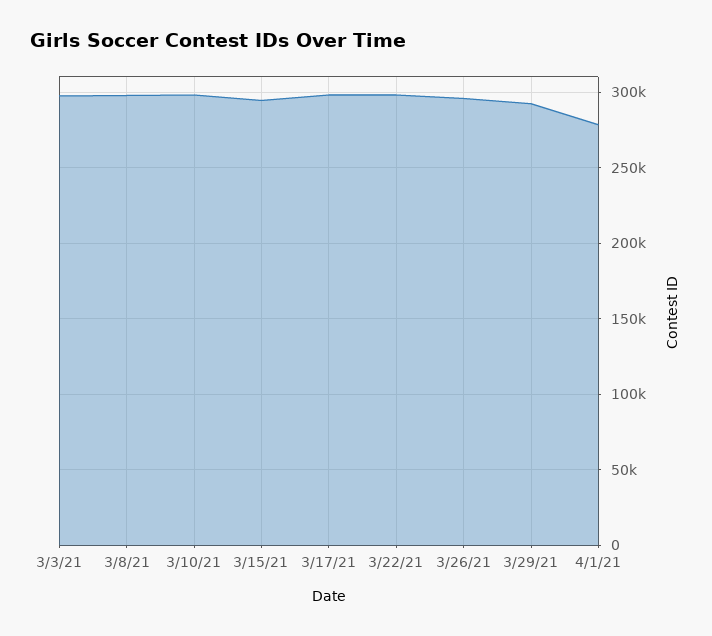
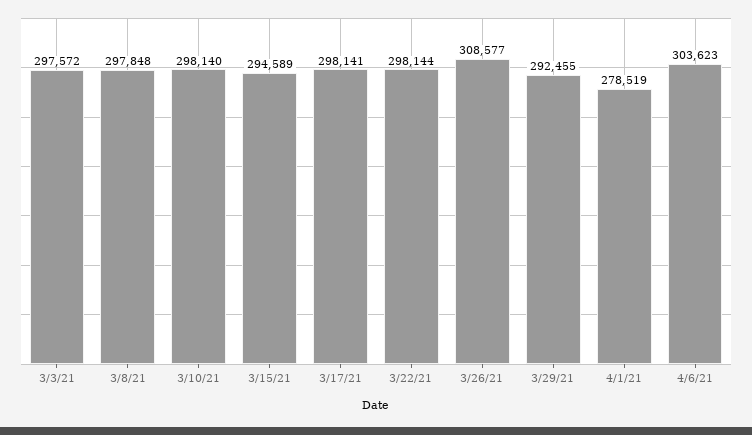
3/26/21: 295000 -> 308577
4/6/21: none -> 303623

